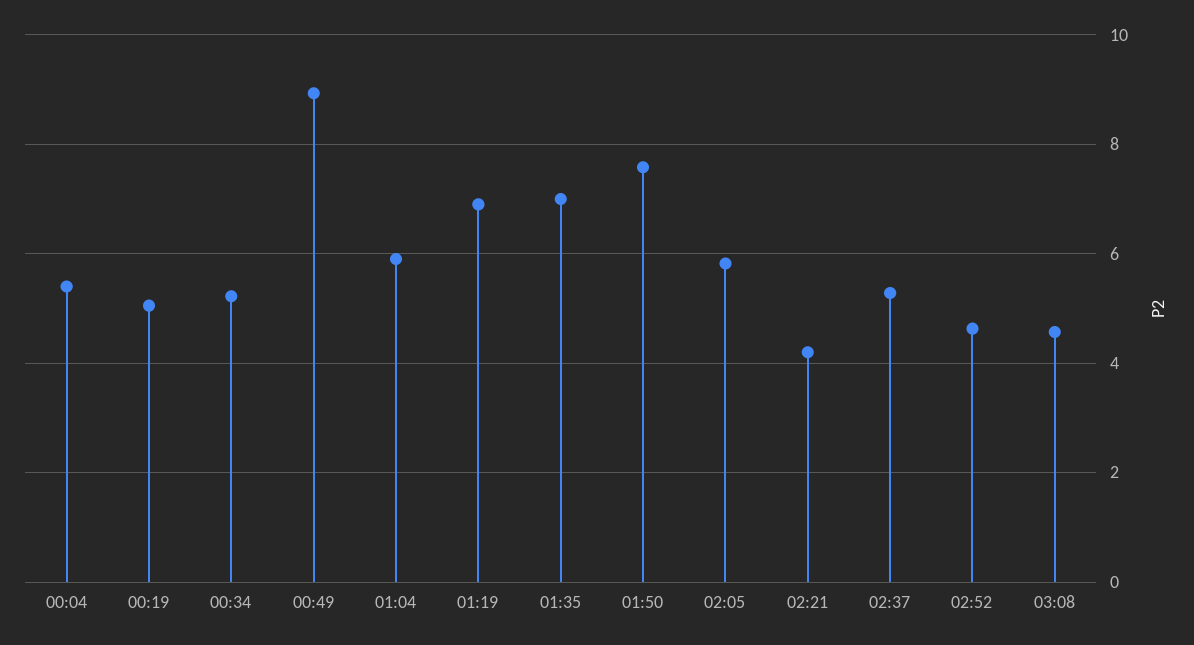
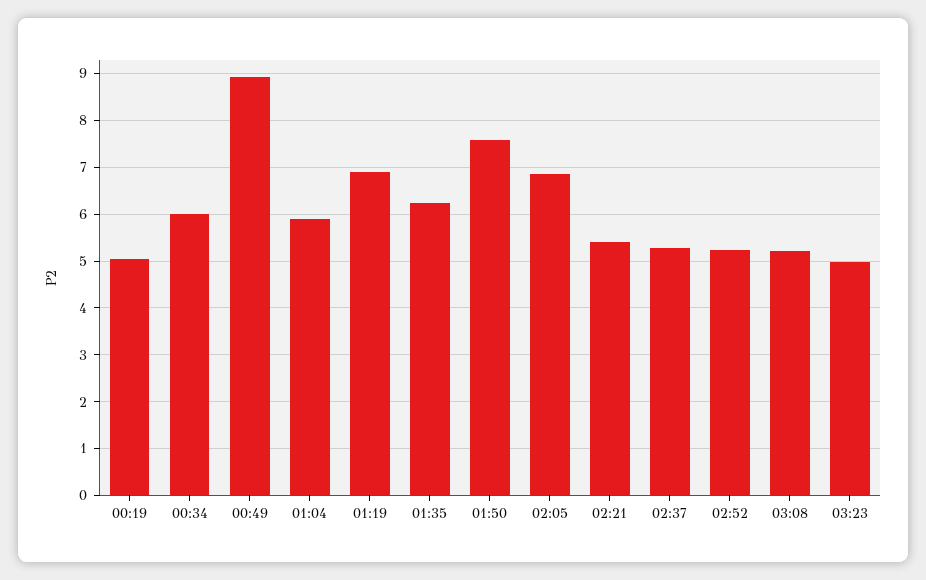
00:04: 5.4 -> none
00:34: 5.2 -> 6
01:35: 7 -> 6.2
02:05: 5.8 -> 6.8
02:21: 4.2 -> 5.4
02:52: 4.6 -> 5.2
03:08: 4.6 -> 5.2
03:23: none -> 5

